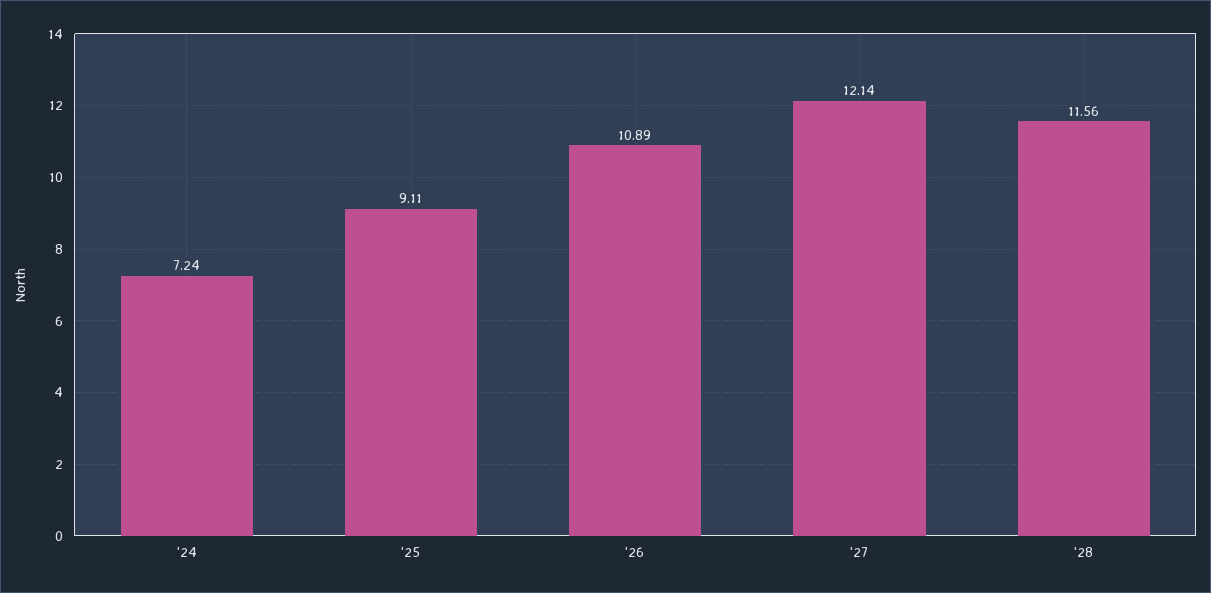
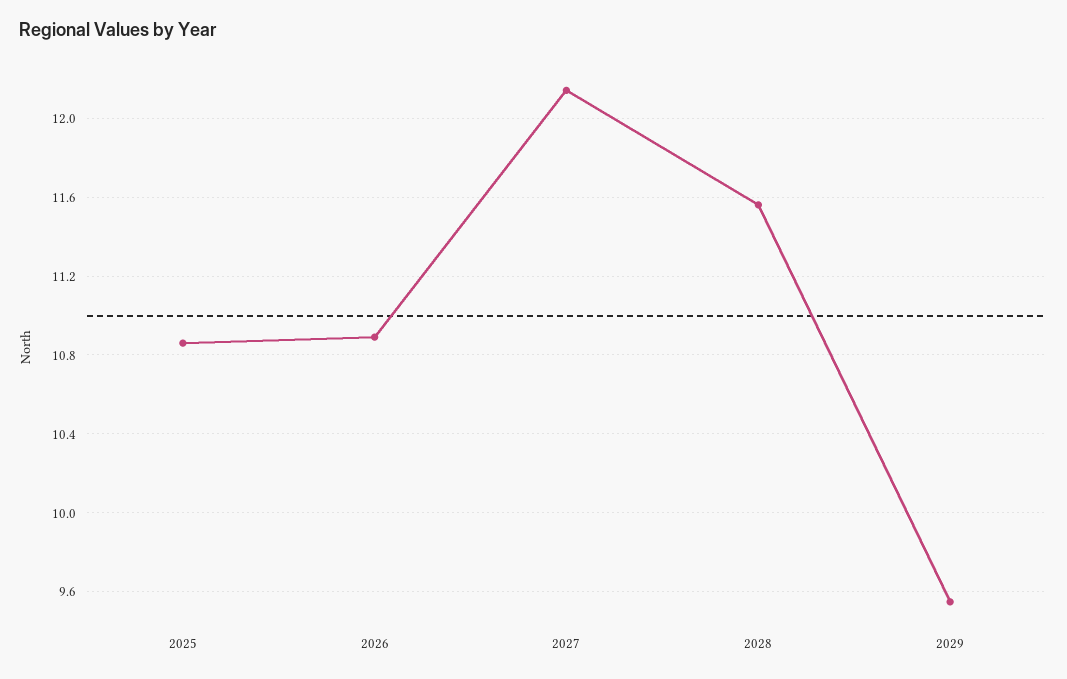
'24: 7.24 -> none
'25: 9.11 -> 10.85
2029: none -> 9.55

